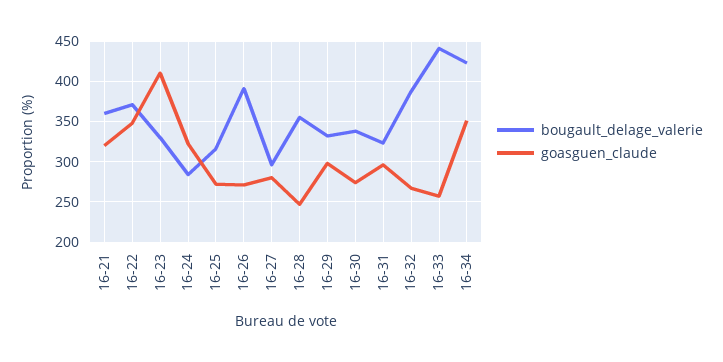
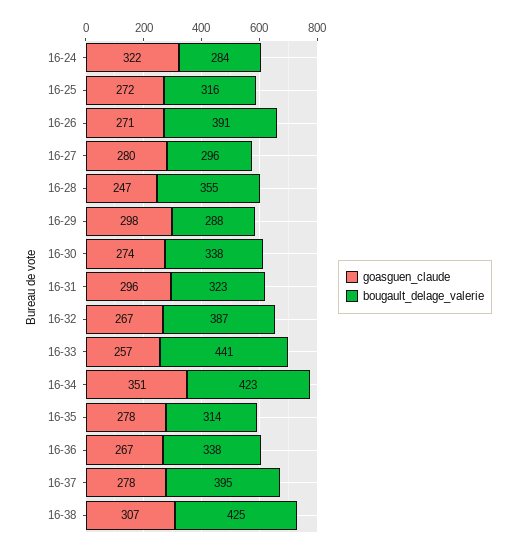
bougault_delage_valerie, 16-21: 360 -> none
goasguen_claude, 16-21: 320 -> none
bougault_delage_valerie, 16-22: 370 -> none
goasguen_claude, 16-22: 350 -> none
bougault_delage_valerie, 16-23: 330 -> none
goasguen_claude, 16-23: 410 -> none
bougault_delage_valerie, 16-29: 330 -> 288
goasguen_claude, 16-35: none -> 278
bougault_delage_valerie, 16-35: none -> 314
goasguen_claude, 16-36: none -> 267
bougault_delage_valerie, 16-36: none -> 338
goasguen_claude, 16-37: none -> 278
bougault_delage_valerie, 16-37: none -> 395
goasguen_claude, 16-38: none -> 307
bougault_delage_valerie, 16-38: none -> 425

